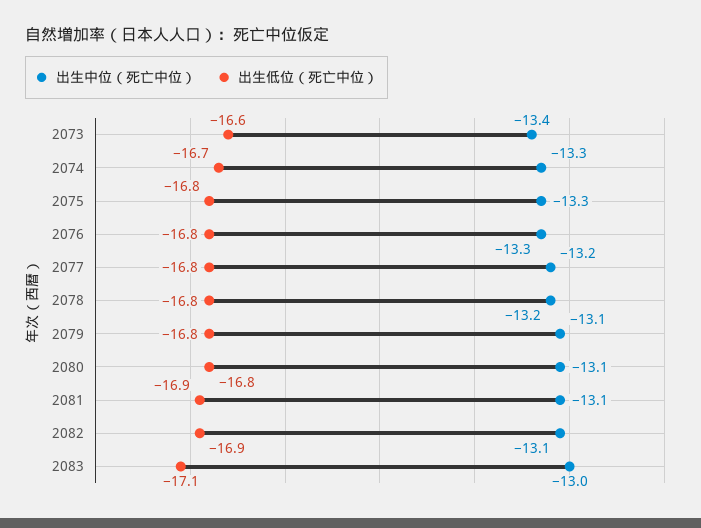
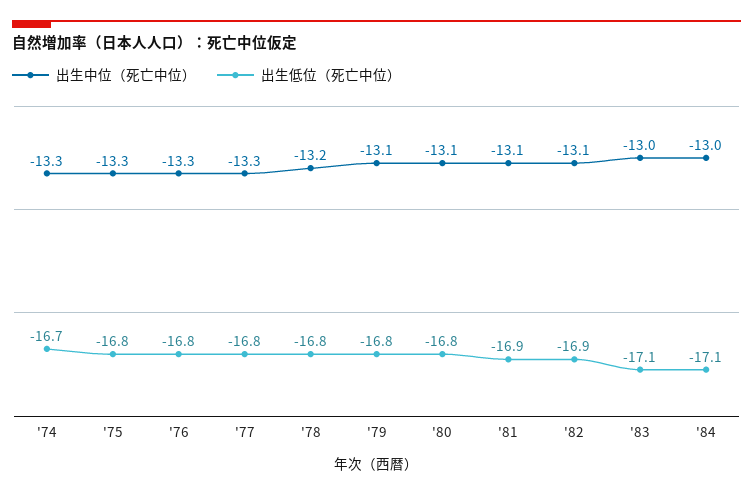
出生中位（死亡中位）, 2073: -13.4 -> none
出生低位（死亡中位）, 2073: -16.6 -> none
出生中位（死亡中位）, 2077: -13.2 -> -13.3
出生中位（死亡中位）, '84: none -> -13
出生低位（死亡中位）, '84: none -> -17.1

